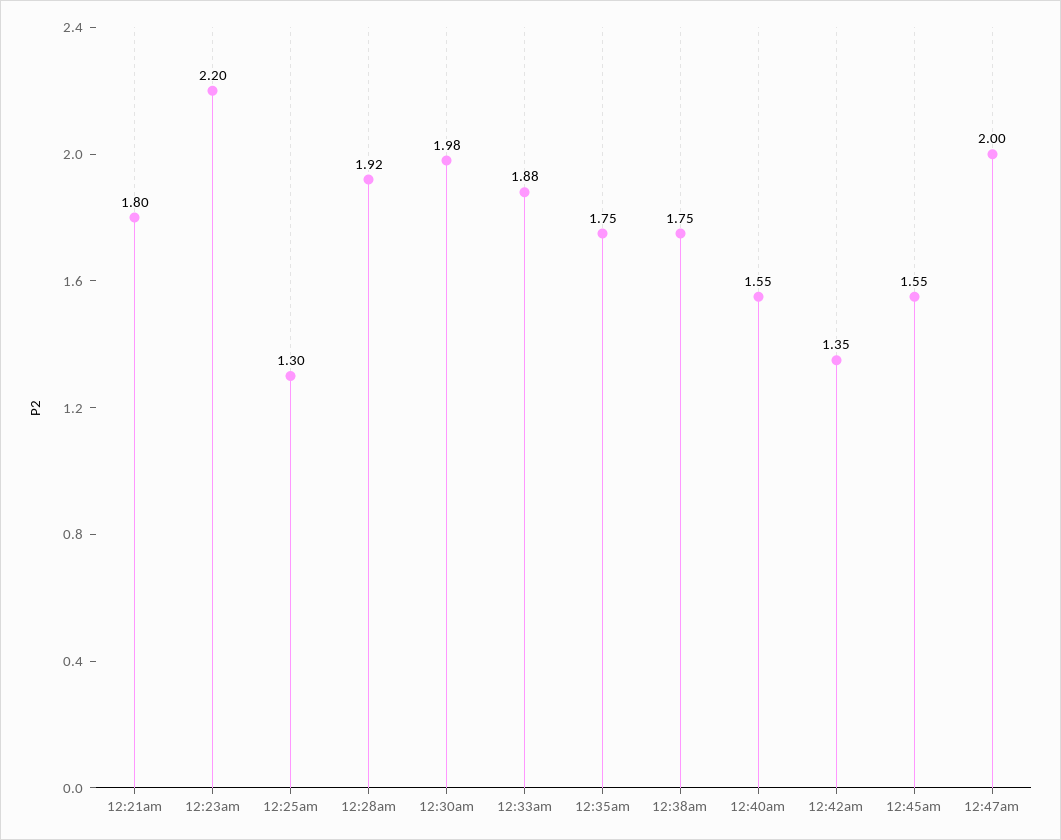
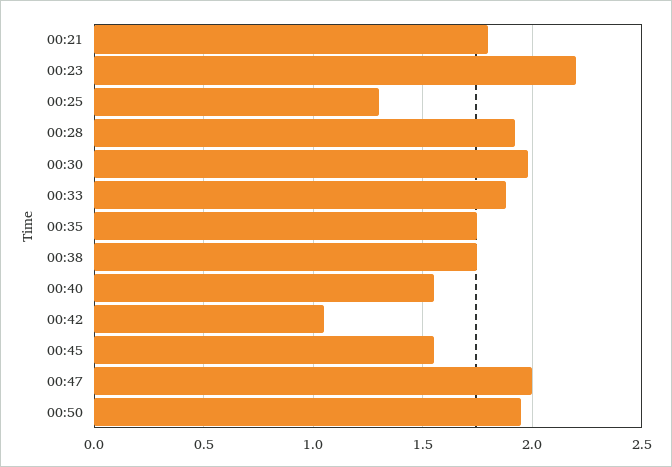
12:42am: 1.35 -> 1.05
00:50: none -> 1.95

